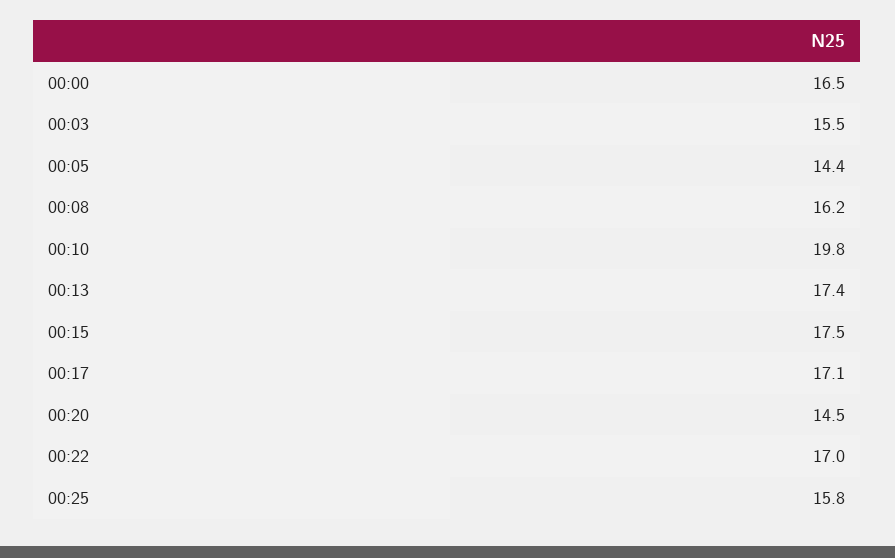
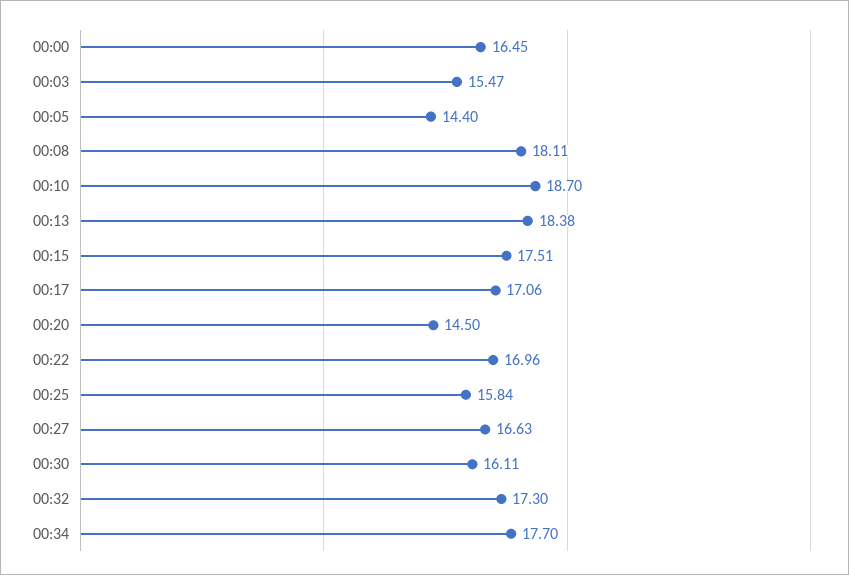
00:08: 16.2 -> 18.11
00:10: 19.8 -> 18.7
00:13: 17.4 -> 18.38
00:27: none -> 16.63
00:30: none -> 16.11
00:32: none -> 17.3
00:34: none -> 17.7

